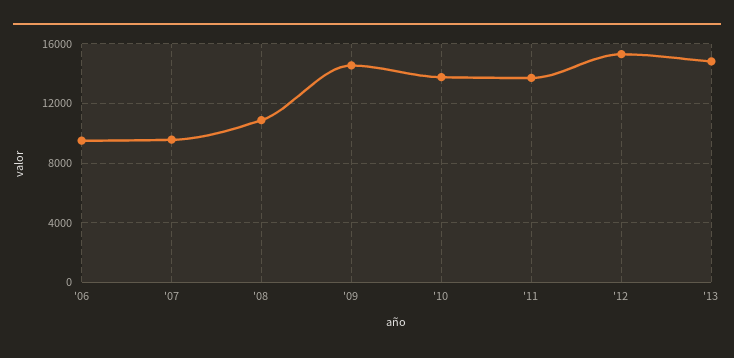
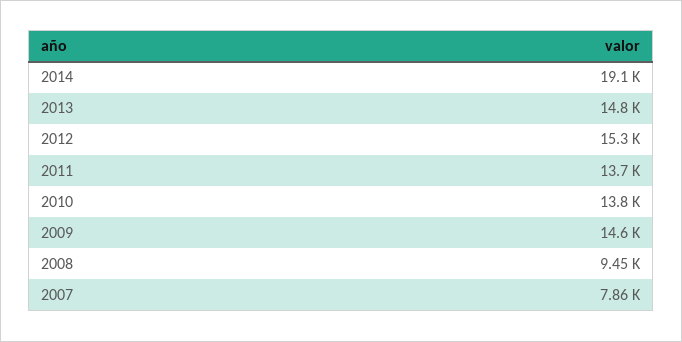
'06: 9500 -> none
'07: 9500 -> 7860
'08: 11000 -> 9450
2014: none -> 19100

